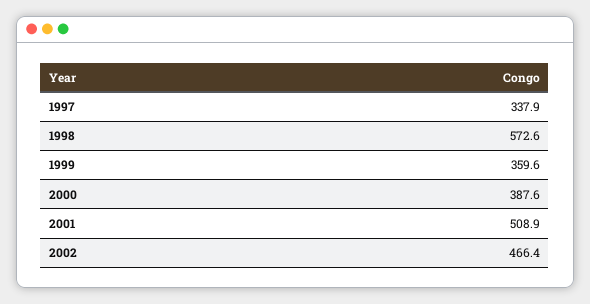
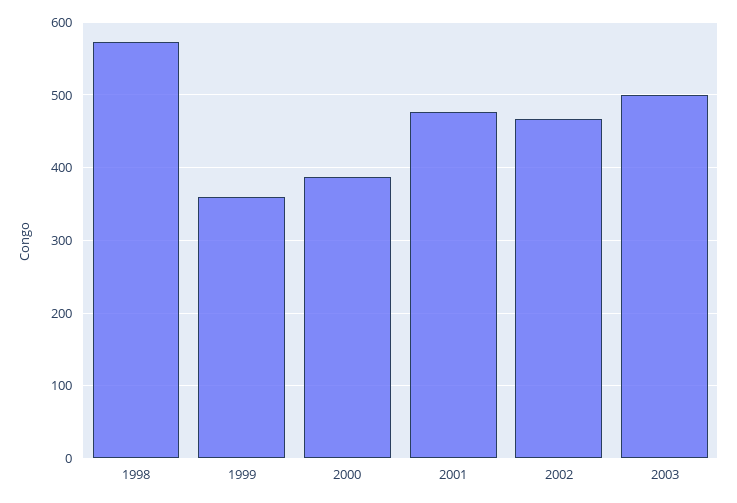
1997: 337.9 -> none
2001: 508.9 -> 480
2003: none -> 500

